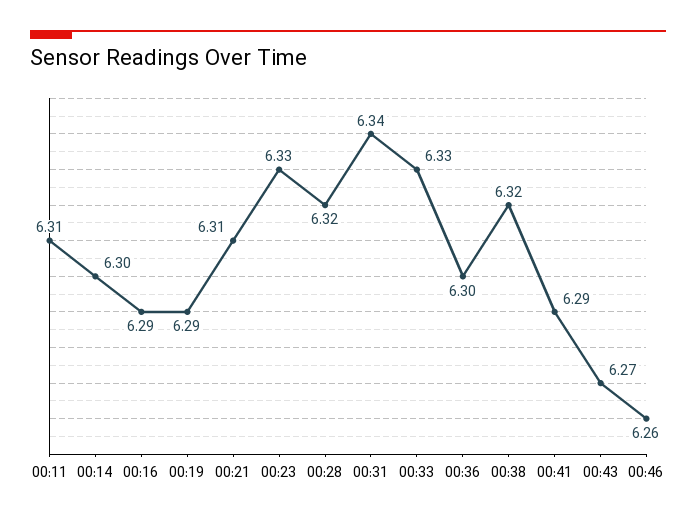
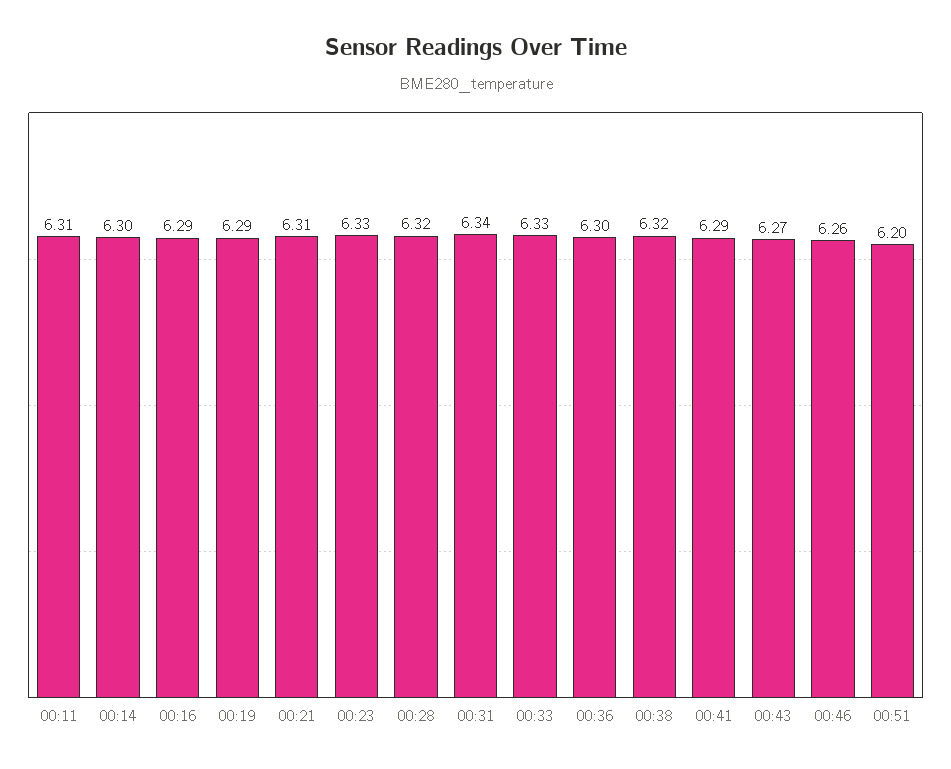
00:51: none -> 6.2

